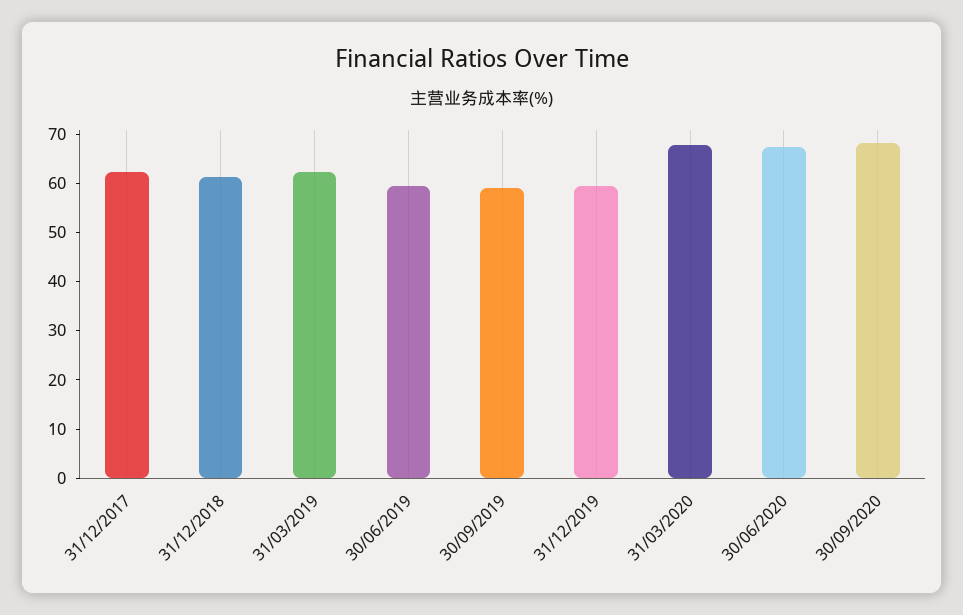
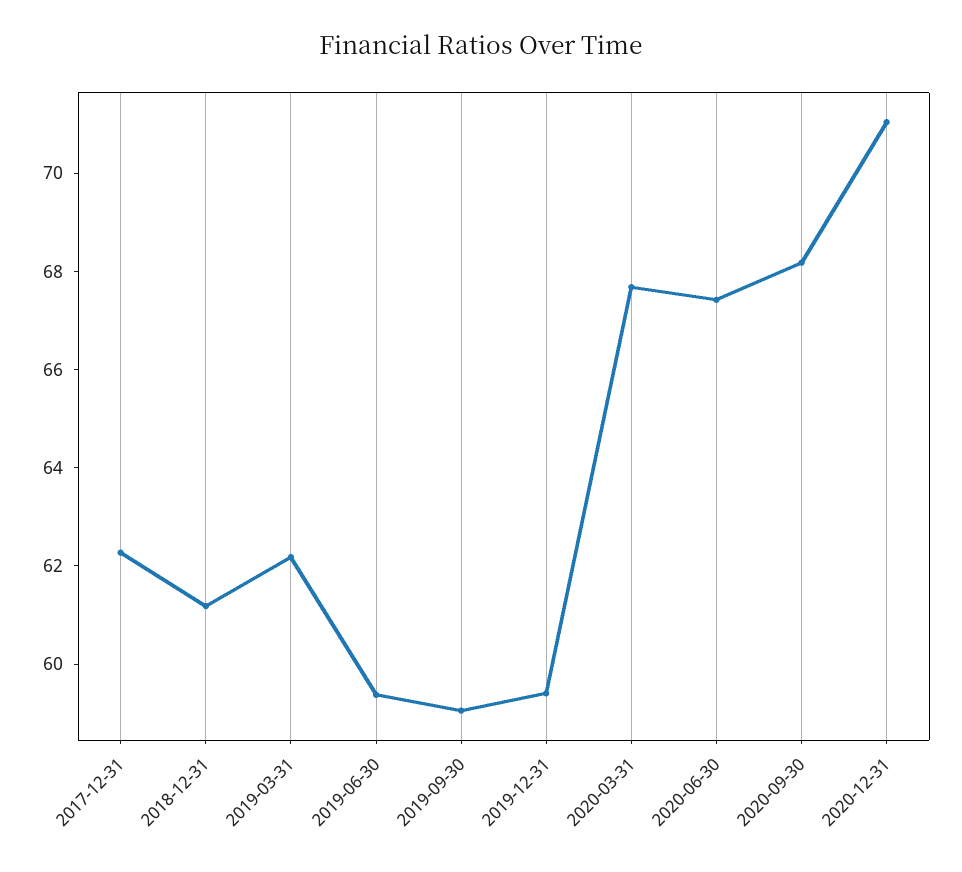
2020-12-31: none -> 71

